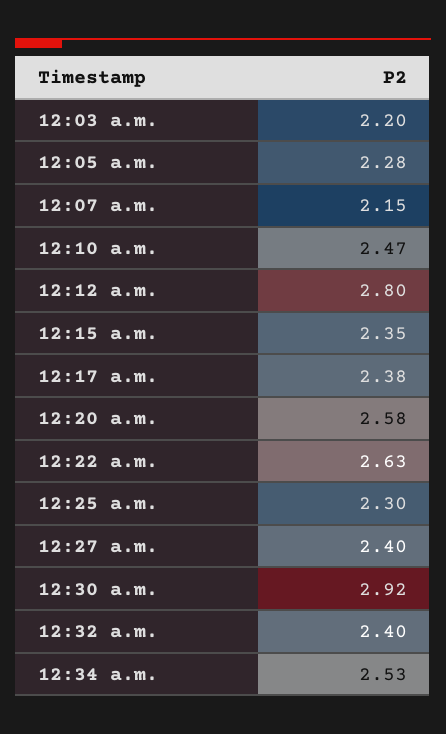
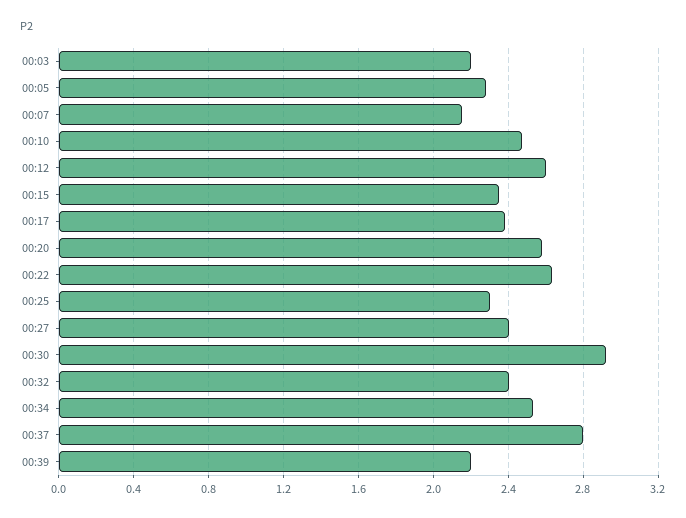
12:12 a.m.: 2.8 -> 2.6
00:37: none -> 2.8
00:39: none -> 2.2

